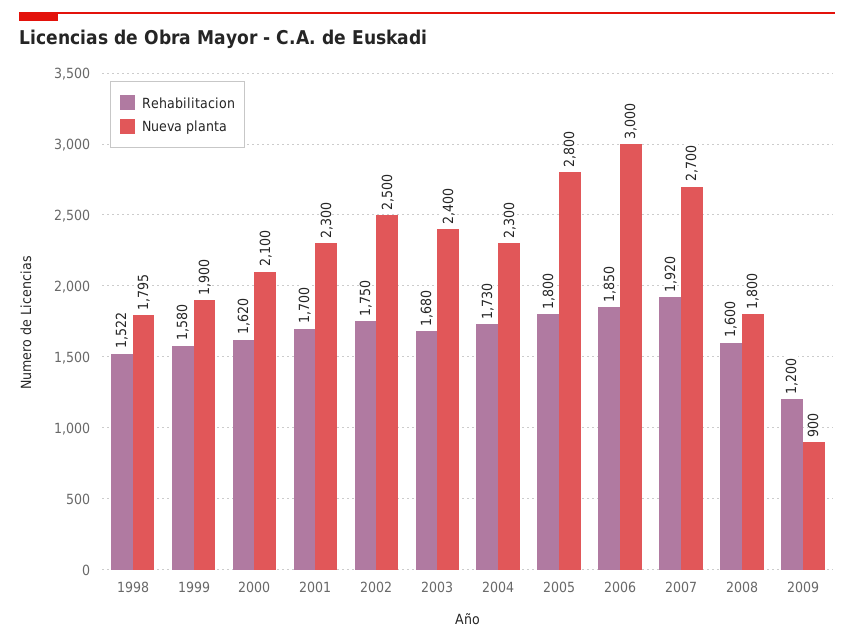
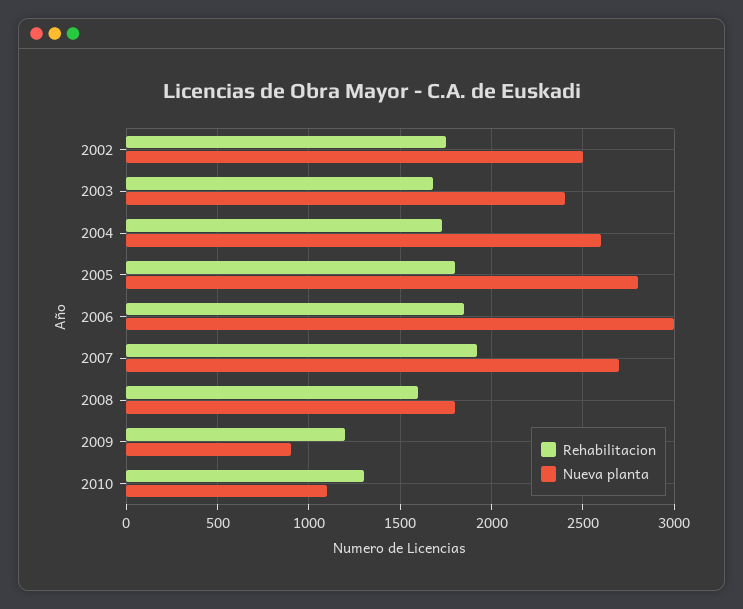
Rehabilitacion, 1998: 1522 -> none
Nueva planta, 1998: 1795 -> none
Rehabilitacion, 1999: 1580 -> none
Nueva planta, 1999: 1900 -> none
Rehabilitacion, 2000: 1620 -> none
Nueva planta, 2000: 2100 -> none
Rehabilitacion, 2001: 1700 -> none
Nueva planta, 2001: 2300 -> none
Nueva planta, 2004: 2300 -> 2600
Rehabilitacion, 2010: none -> 1300
Nueva planta, 2010: none -> 1100

